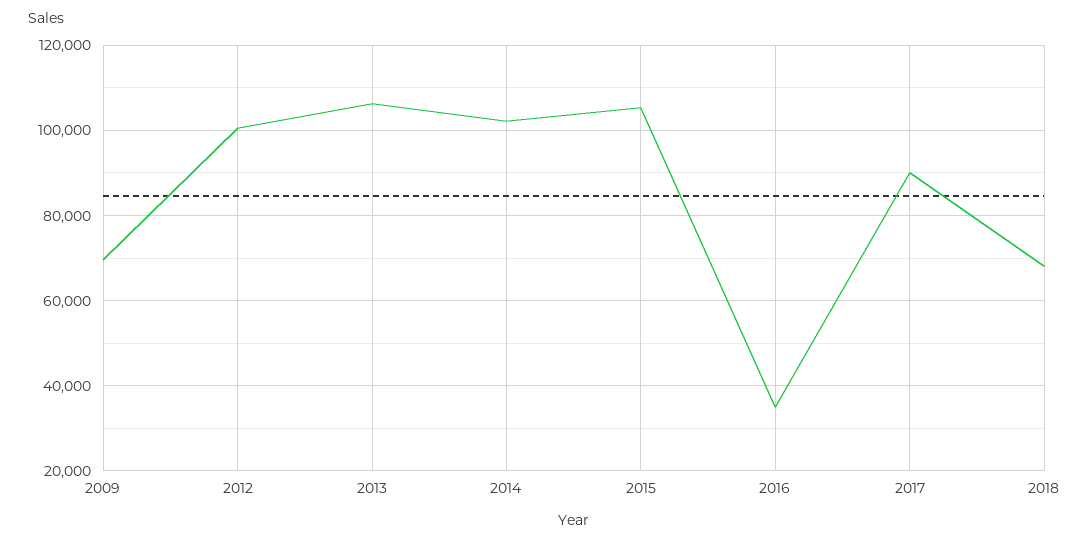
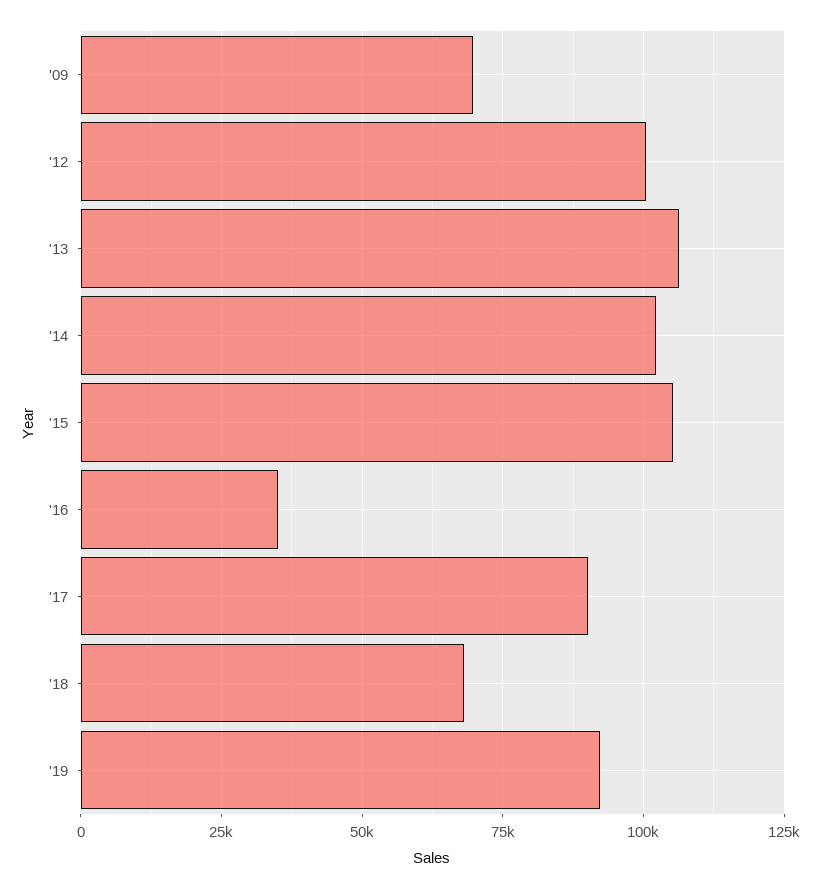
'19: none -> 92500

